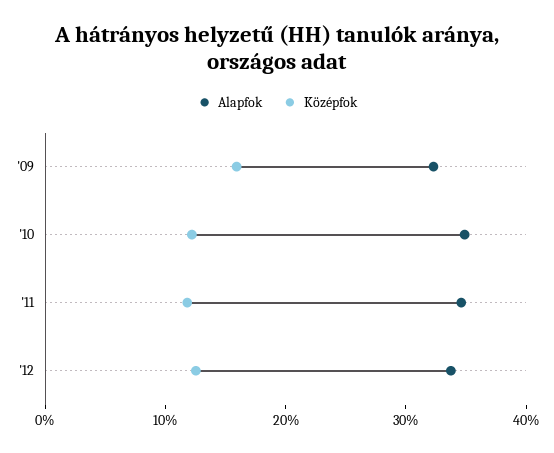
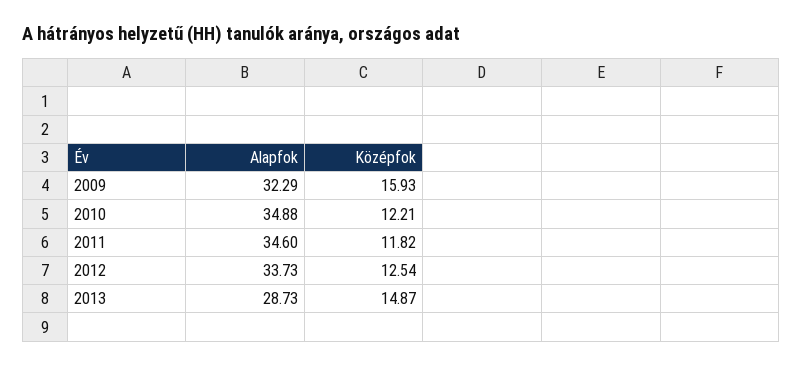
Alapfok, 2013: none -> 28.73
Középfok, 2013: none -> 14.87

